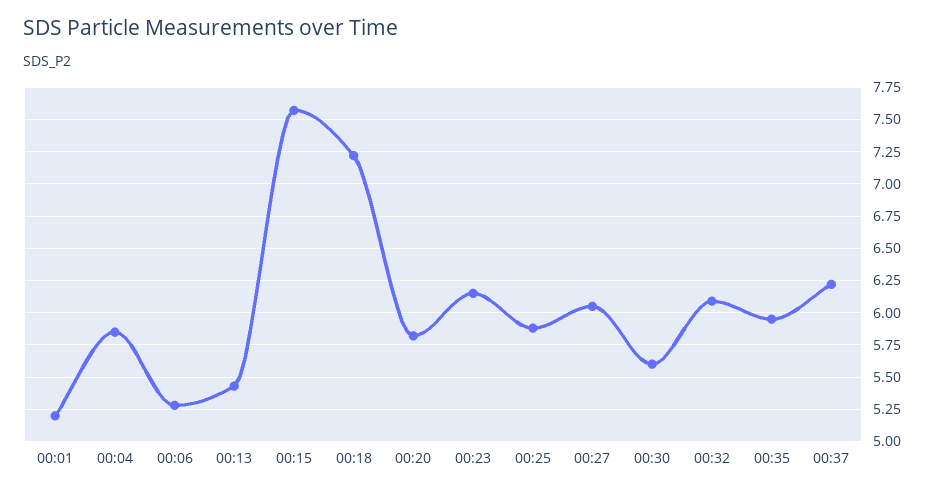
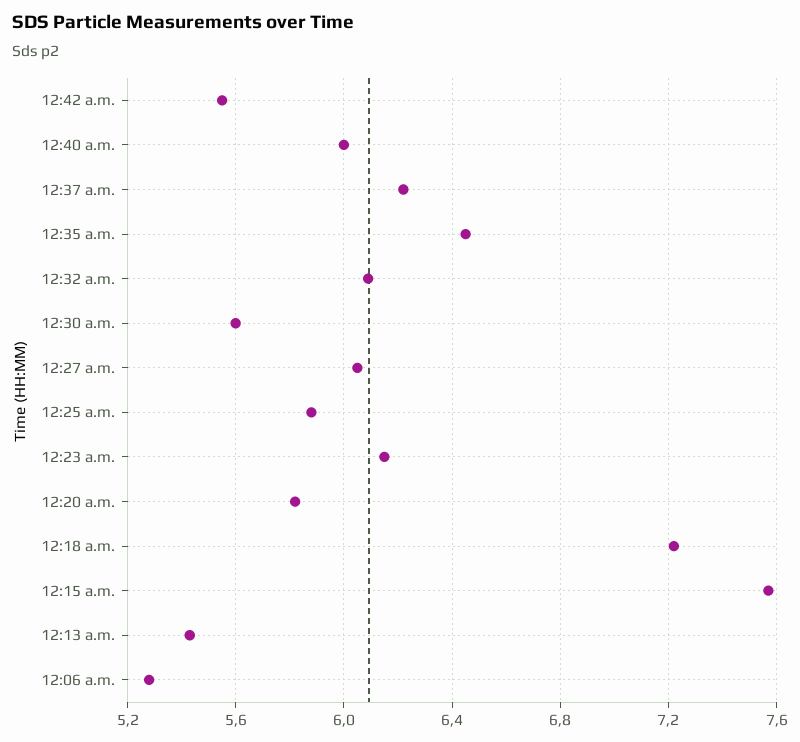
00:01: 5.2 -> none
00:04: 5.85 -> none
00:35: 5.95 -> 6.45
12:42 a.m.: none -> 5.55
12:40 a.m.: none -> 6

